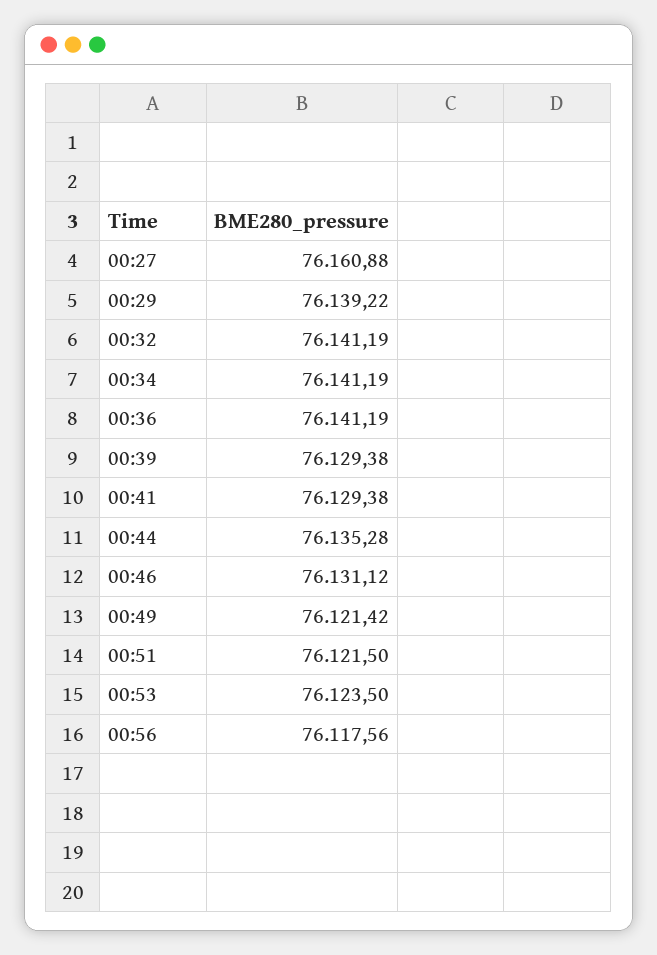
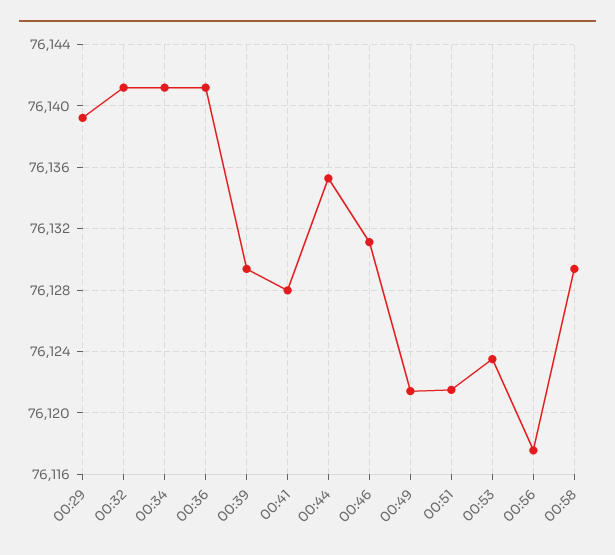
00:27: 76160.88 -> none
00:41: 76129.38 -> 76128
00:58: none -> 76129.5

